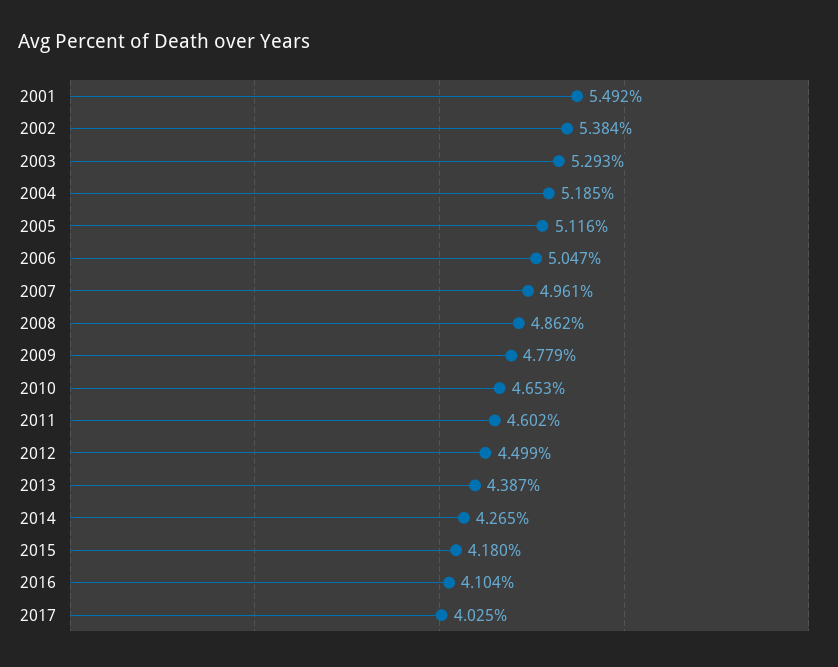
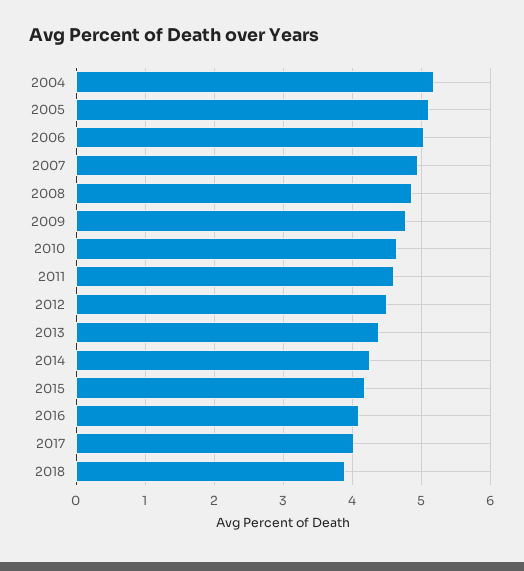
2001: 5.492 -> none
2002: 5.384 -> none
2003: 5.293 -> none
2018: none -> 3.9

